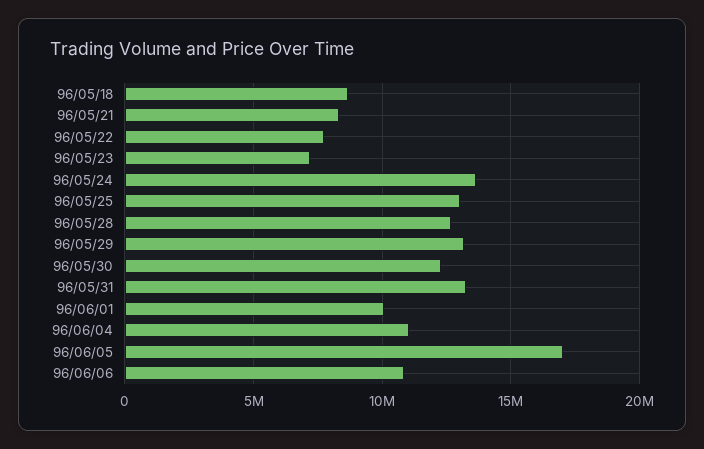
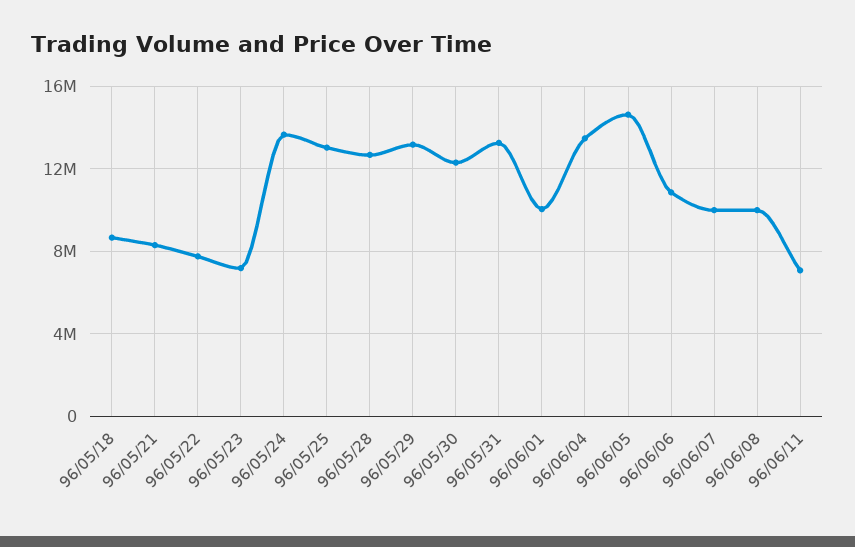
96/06/04: 11000000 -> 13500000
96/06/05: 17000000 -> 14500000
96/06/07: none -> 10000000
96/06/08: none -> 10000000
96/06/11: none -> 7000000

